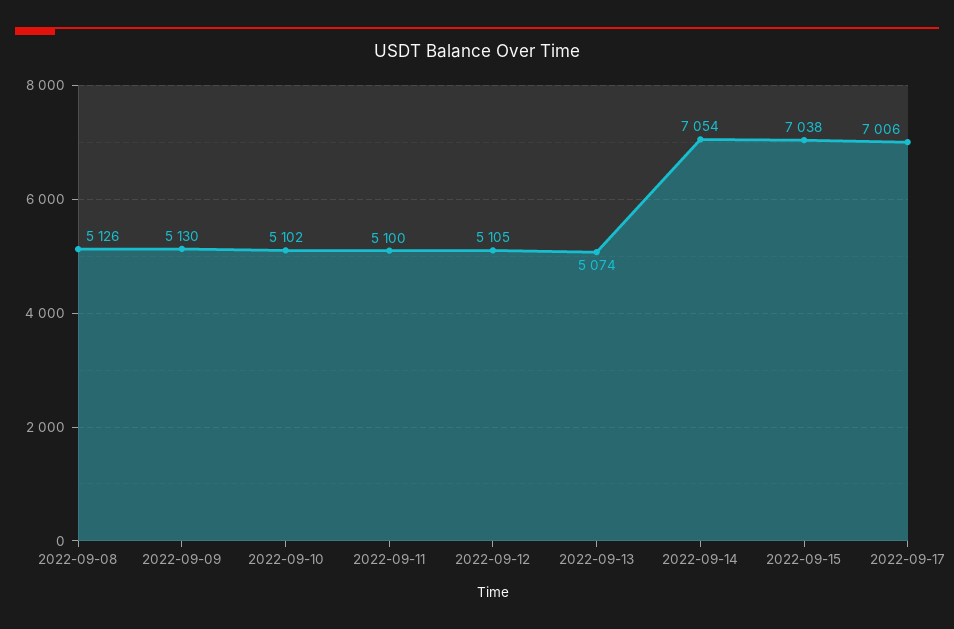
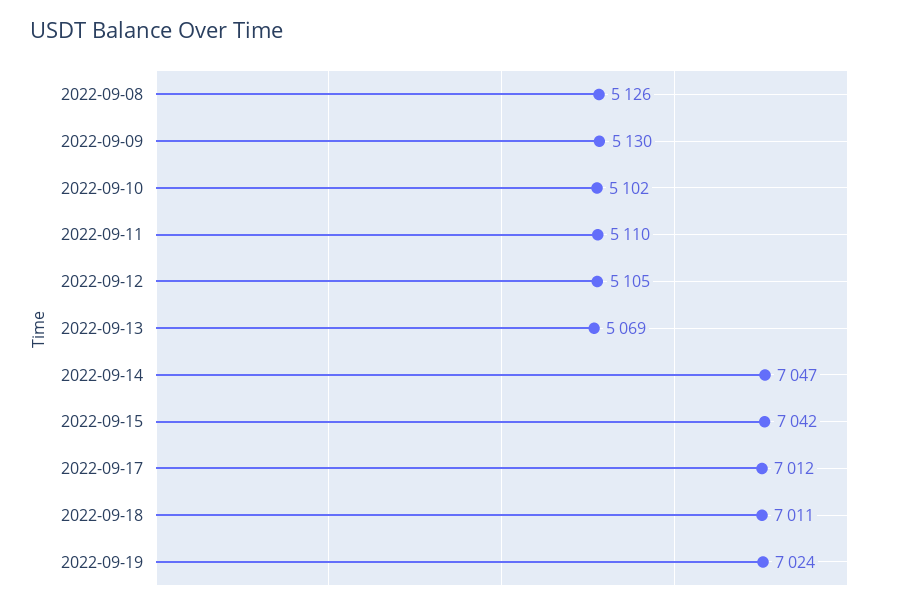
2022-09-11: 5100 -> 5110
2022-09-13: 5074 -> 5069
2022-09-14: 7054 -> 7047
2022-09-15: 7038 -> 7042
2022-09-17: 7006 -> 7012
2022-09-18: none -> 7011
2022-09-19: none -> 7024

